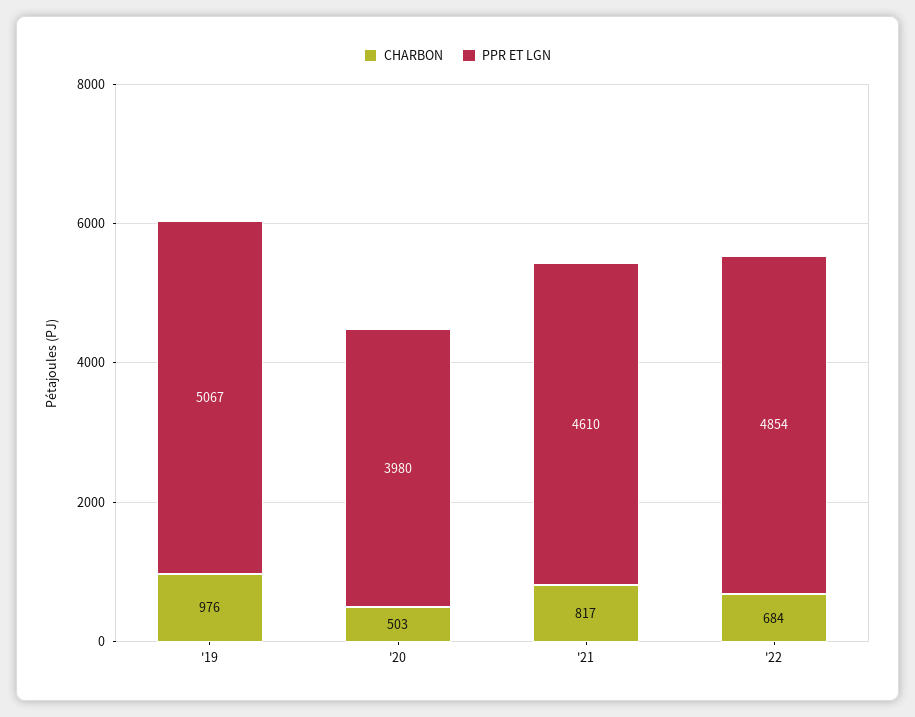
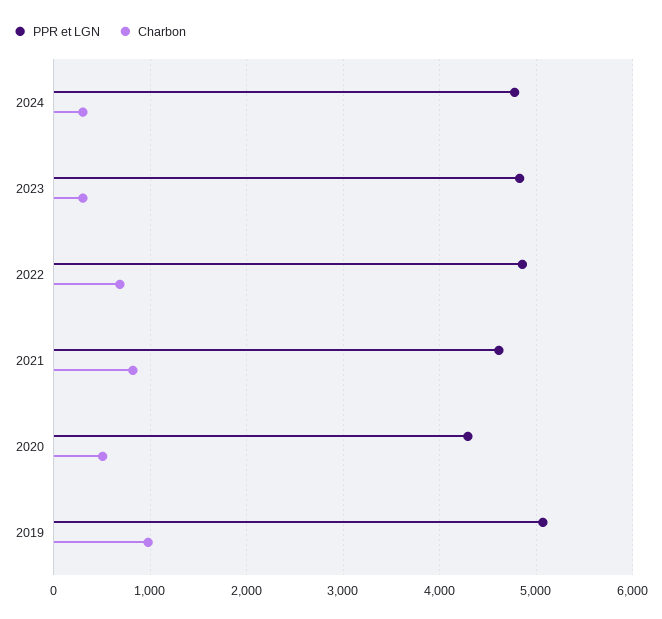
PPR ET LGN, '20: 3980 -> 4300
PPR ET LGN, 2024: none -> 4800
CHARBON, 2024: none -> 300
PPR ET LGN, 2023: none -> 4800
CHARBON, 2023: none -> 300

